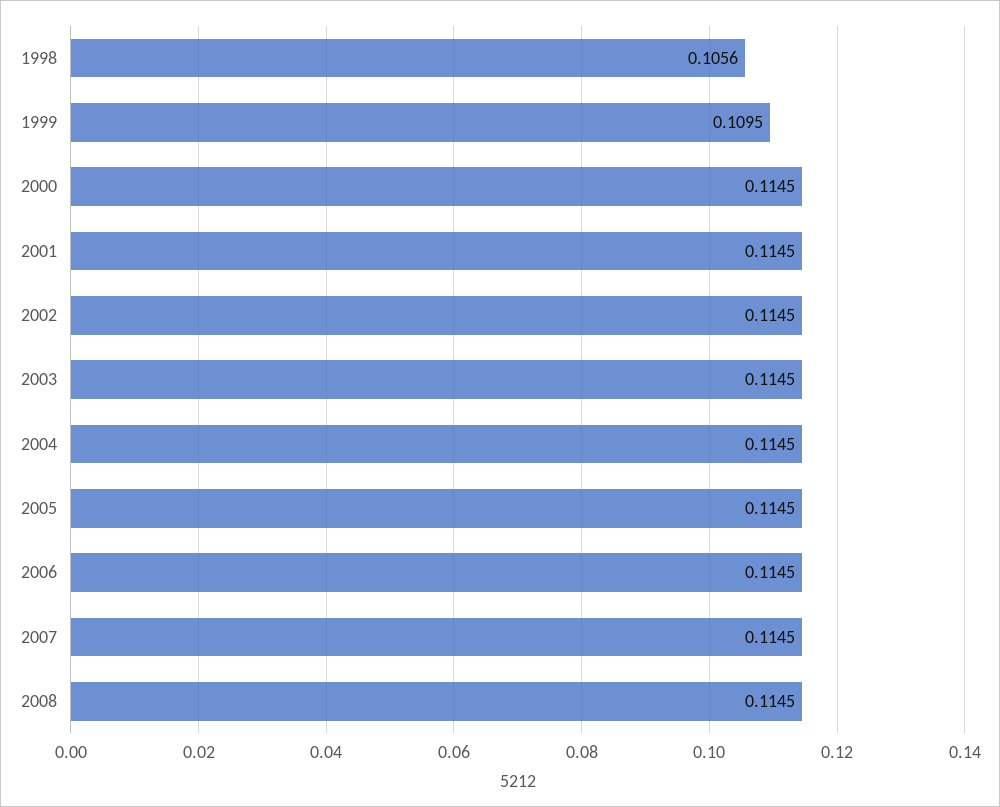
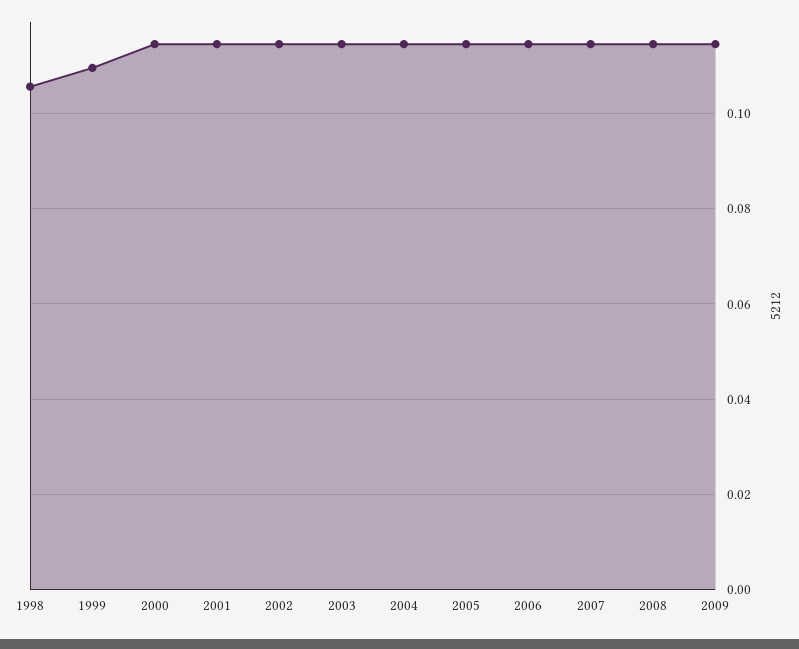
2009: none -> 0.114

